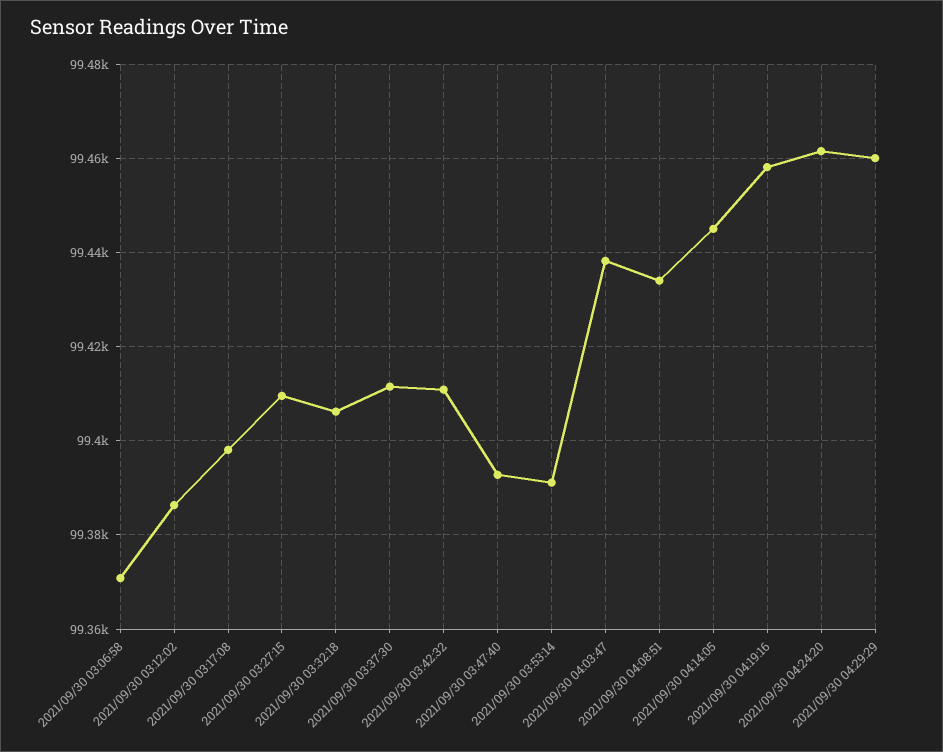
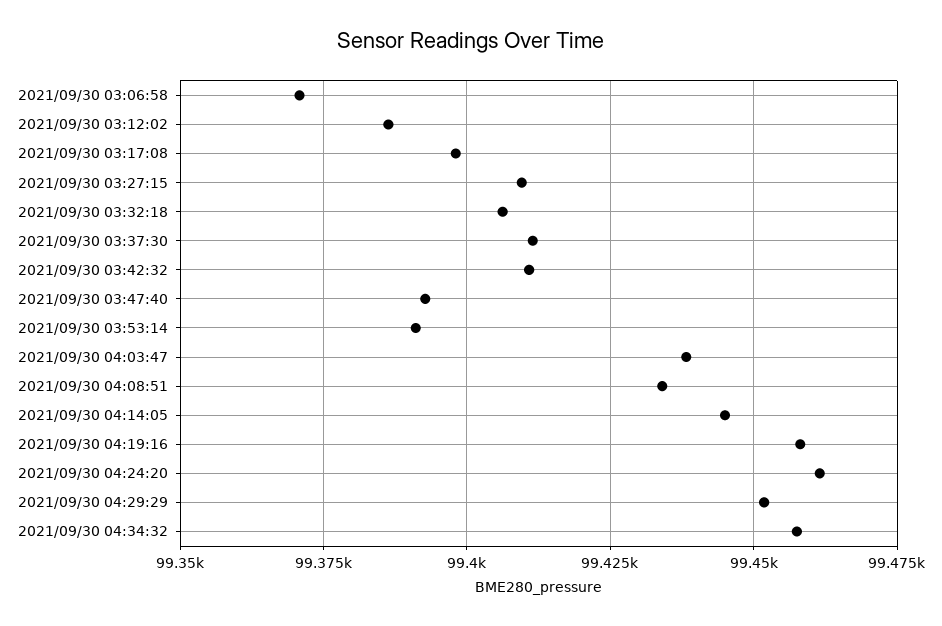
2021/09/30 04:29:29: 99460 -> 99452.5
2021/09/30 04:34:32: none -> 99457.5

